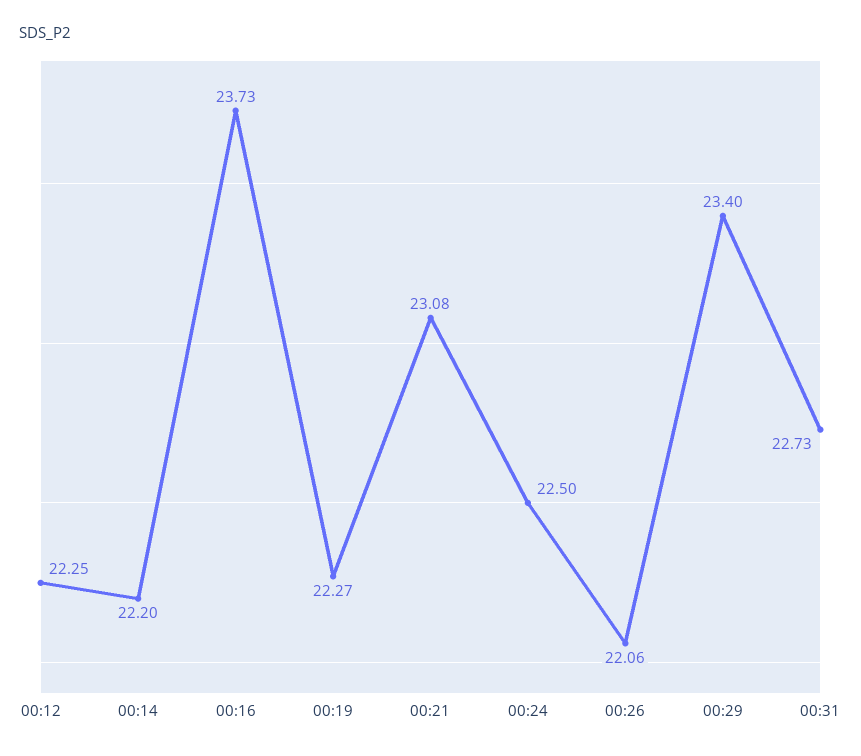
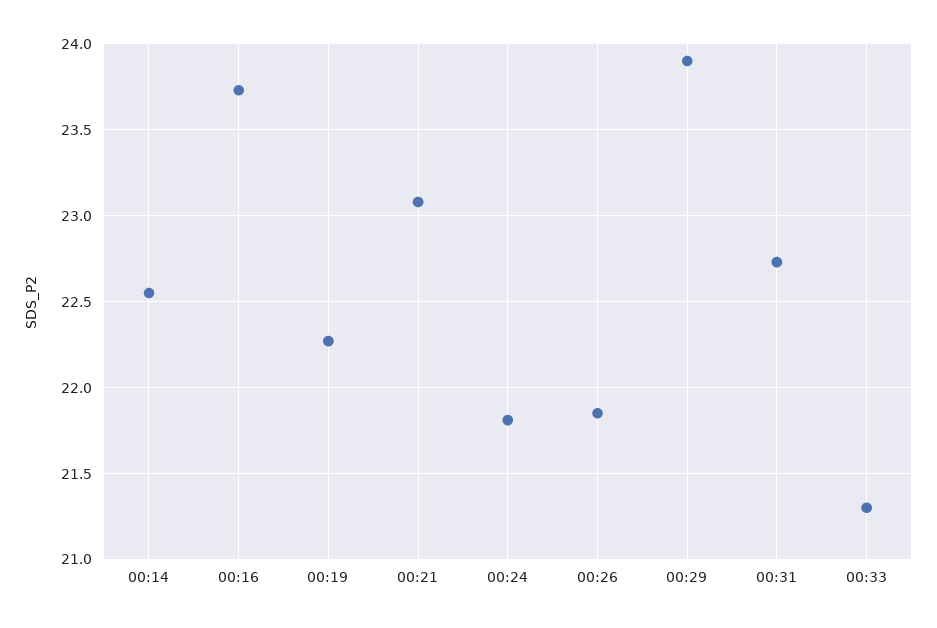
00:12: 22.25 -> none
00:14: 22.2 -> 22.55
00:24: 22.5 -> 21.8
00:26: 22.06 -> 21.85
00:29: 23.4 -> 23.9
00:33: none -> 21.3

